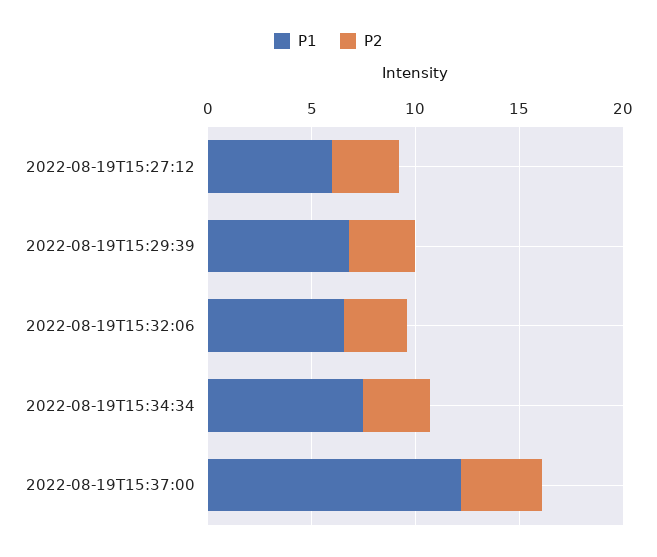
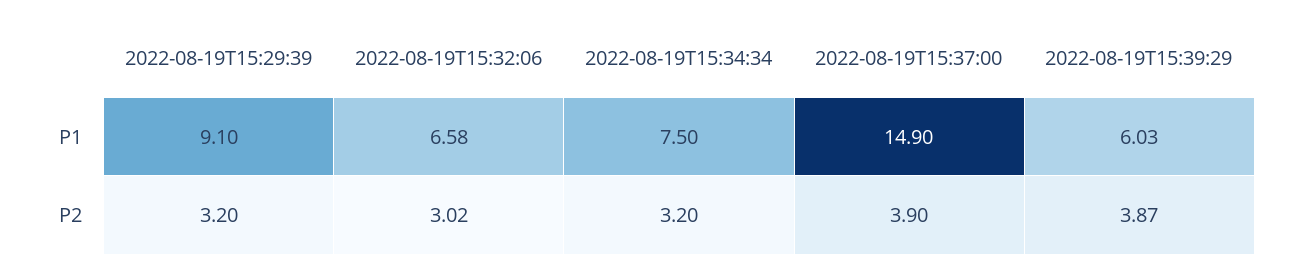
P1, 2022-08-19T15:27:12: 6 -> none
P2, 2022-08-19T15:27:12: 3 -> none
P1, 2022-08-19T15:29:39: 7 -> 9.1
P1, 2022-08-19T15:37:00: 12 -> 14.9
P1, 2022-08-19T15:39:29: none -> 6.03
P2, 2022-08-19T15:39:29: none -> 3.87

